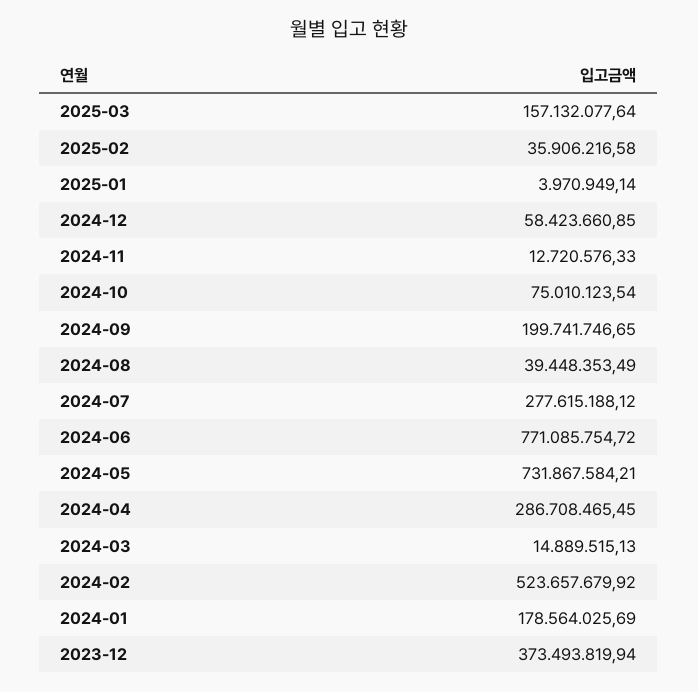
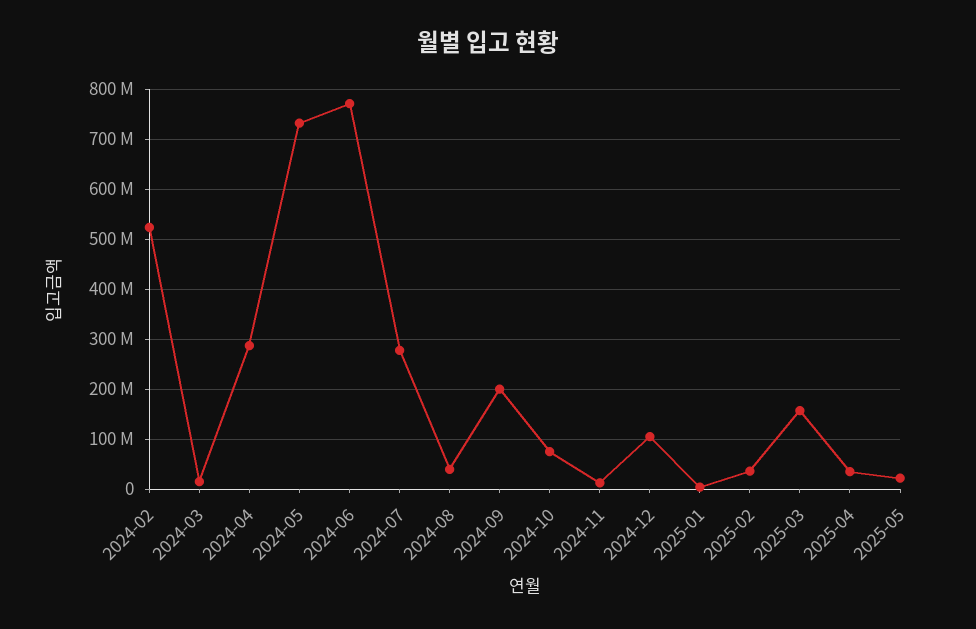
2024-12: 58423660.85 -> 100000000
2024-01: 178564025.69 -> none
2023-12: 373493819.94 -> none
2025-04: none -> 40000000
2025-05: none -> 20000000

